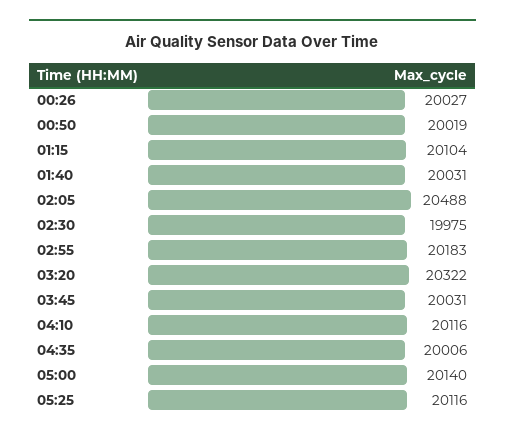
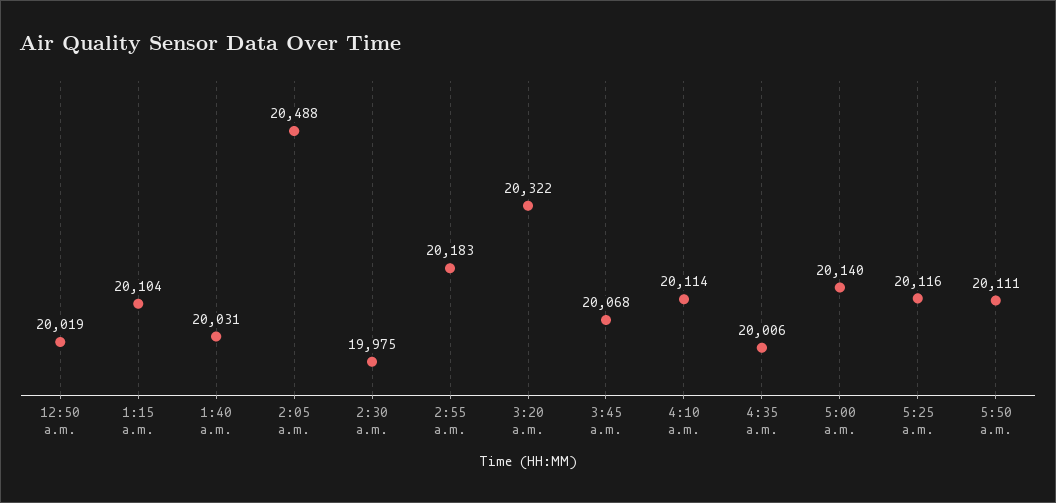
00:26: 20027 -> none
03:45: 20031 -> 20068
04:10: 20116 -> 20114
5:50 a.m.: none -> 20111

